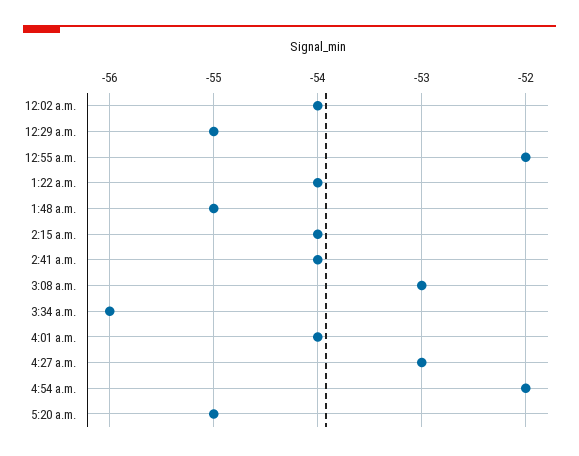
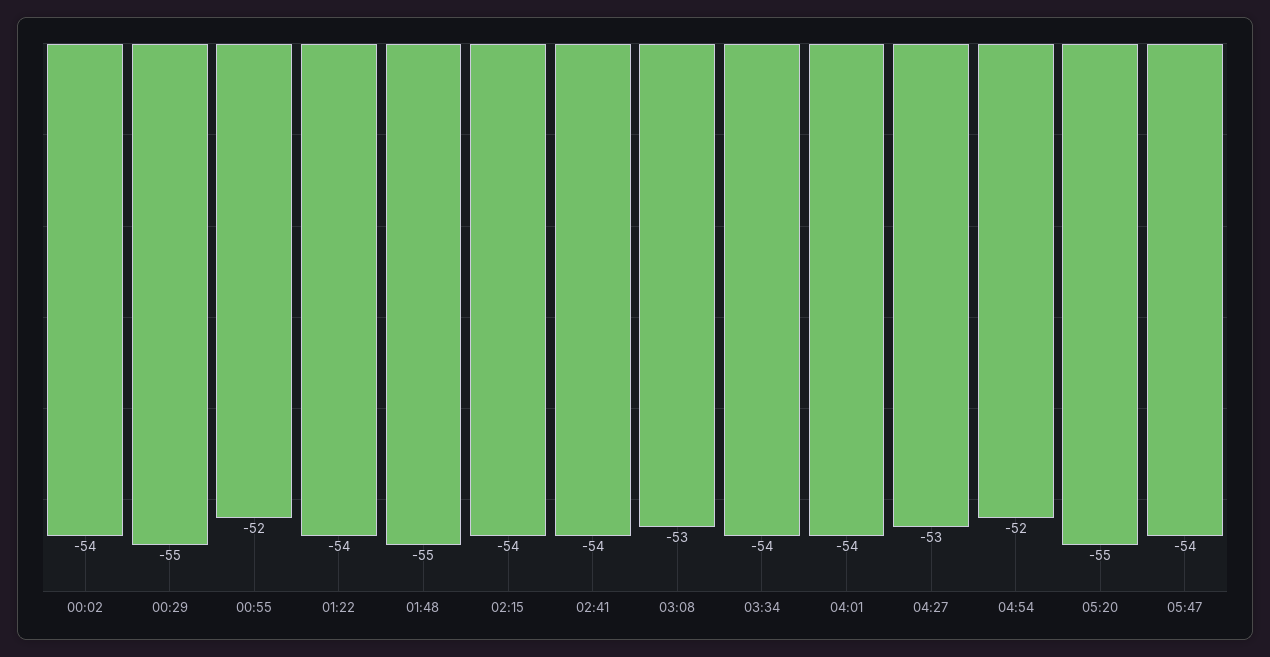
3:34 a.m.: -56 -> -54
05:47: none -> -54

